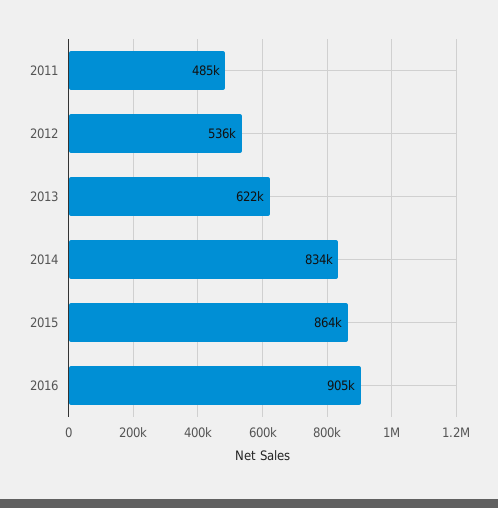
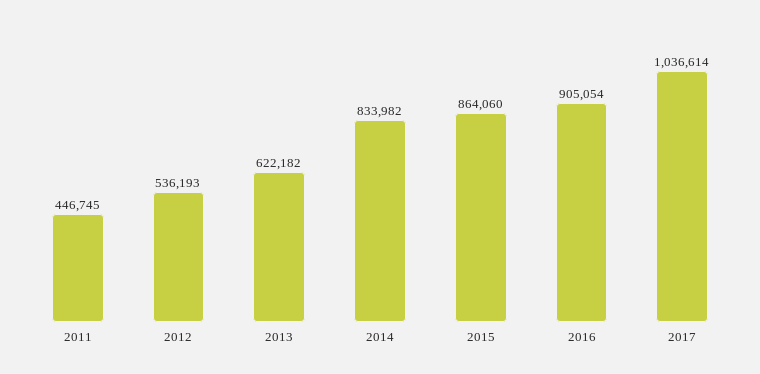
2011: 485000 -> 446745
2017: none -> 1036614

